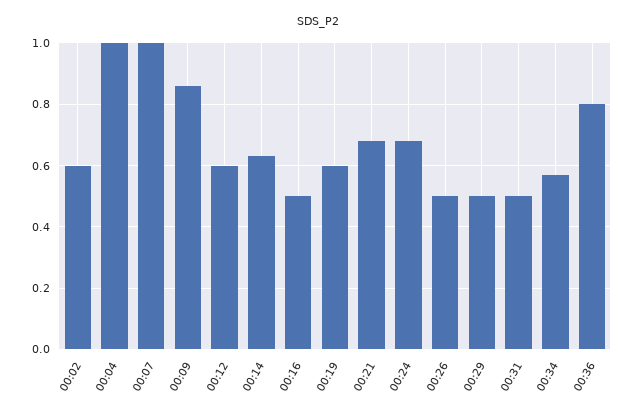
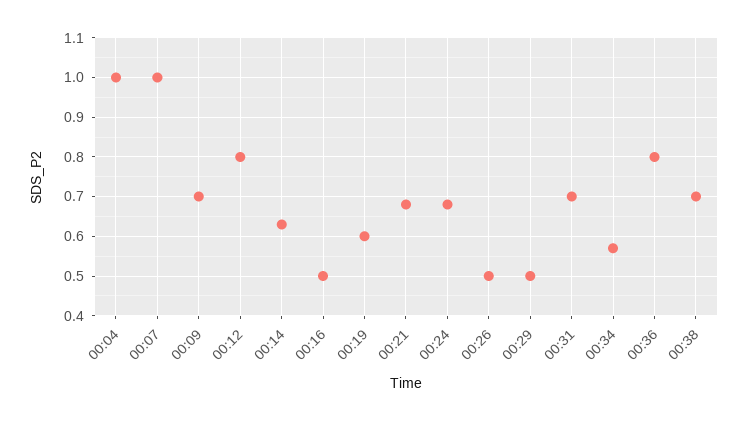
00:02: 0.6 -> none
00:09: 0.85 -> 0.7
00:12: 0.6 -> 0.8
00:31: 0.5 -> 0.7
00:38: none -> 0.7

